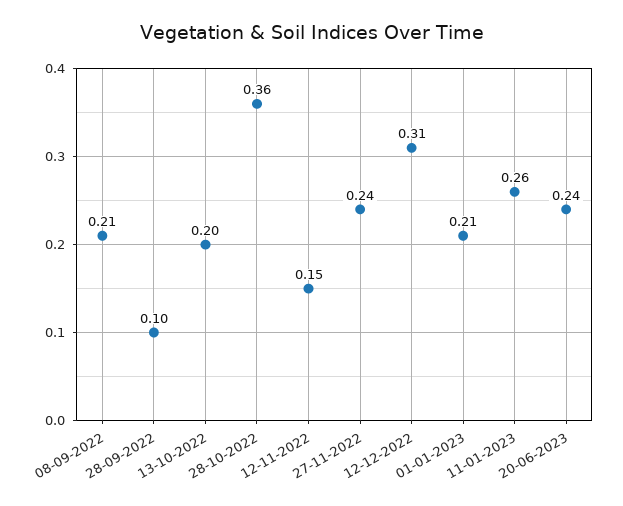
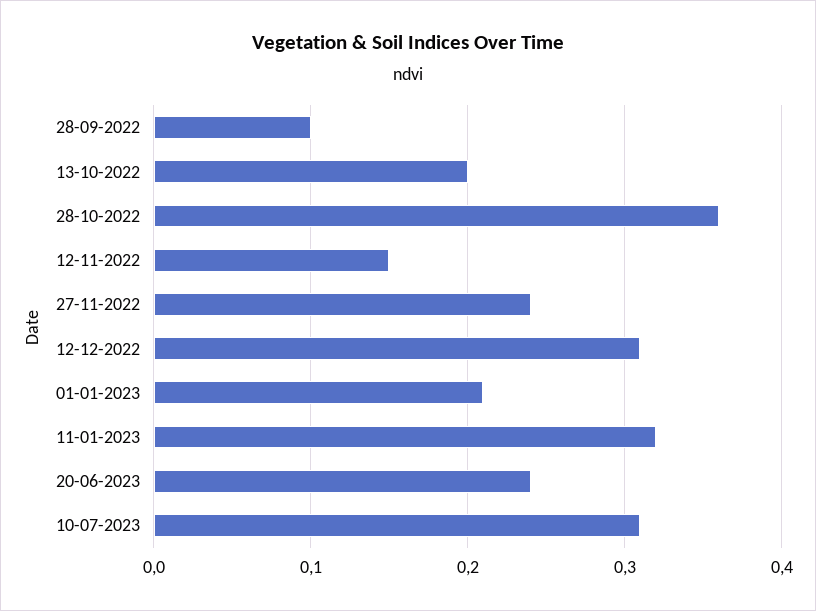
08-09-2022: 0.21 -> none
11-01-2023: 0.26 -> 0.32
10-07-2023: none -> 0.31

